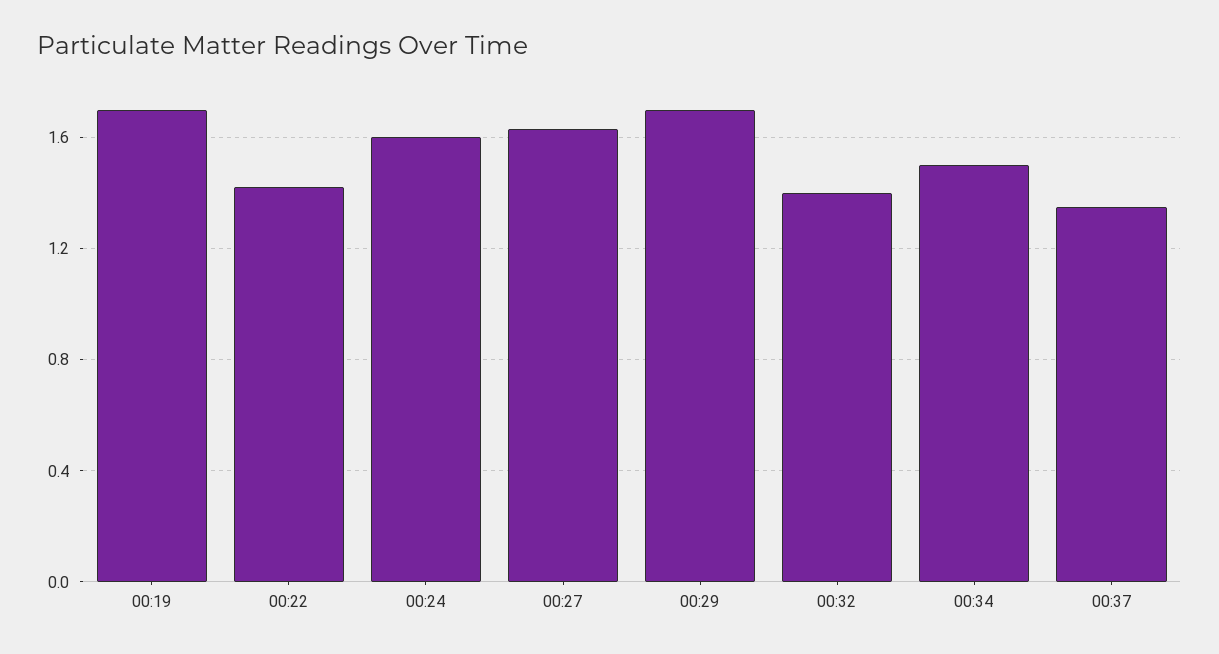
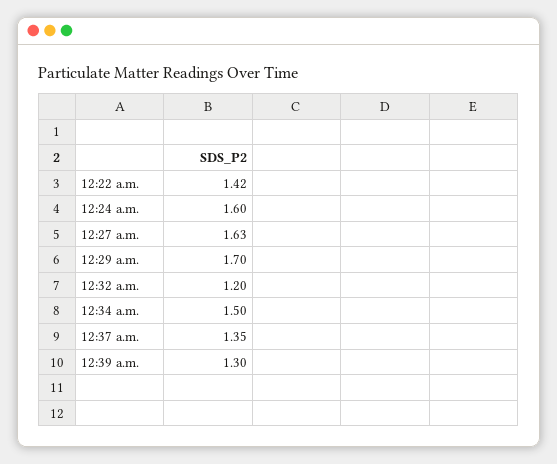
00:19: 1.7 -> none
00:32: 1.4 -> 1.2
12:39 a.m.: none -> 1.3

